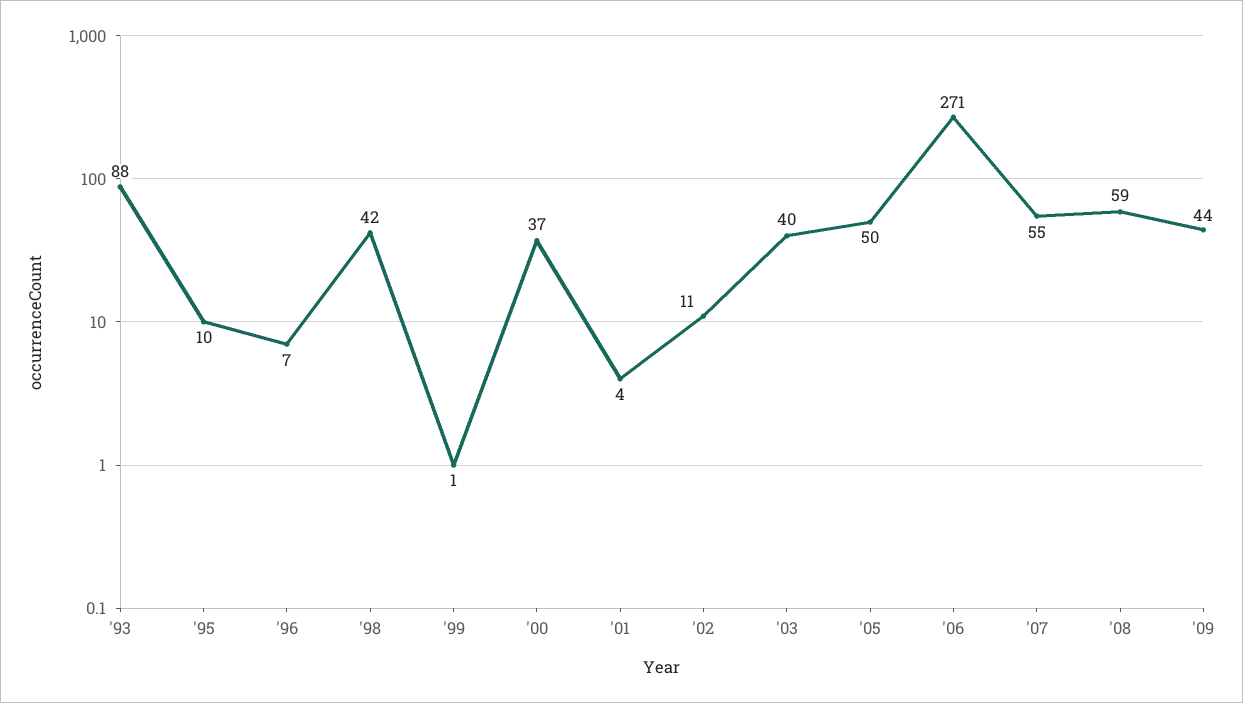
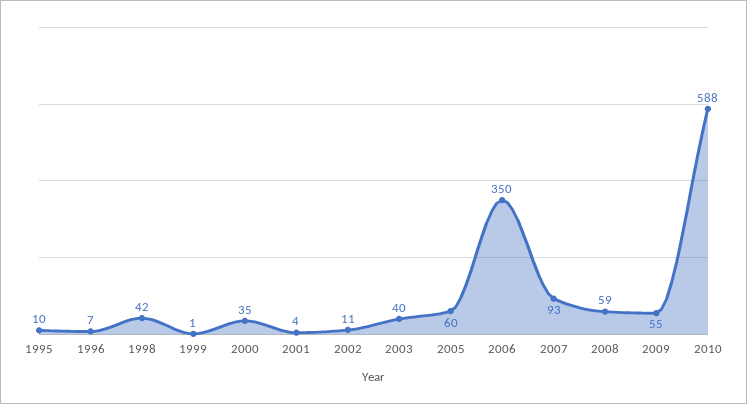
'93: 88 -> none
'00: 37 -> 35
'05: 50 -> 60
'06: 271 -> 350
'07: 55 -> 93
'09: 44 -> 55
2010: none -> 588

